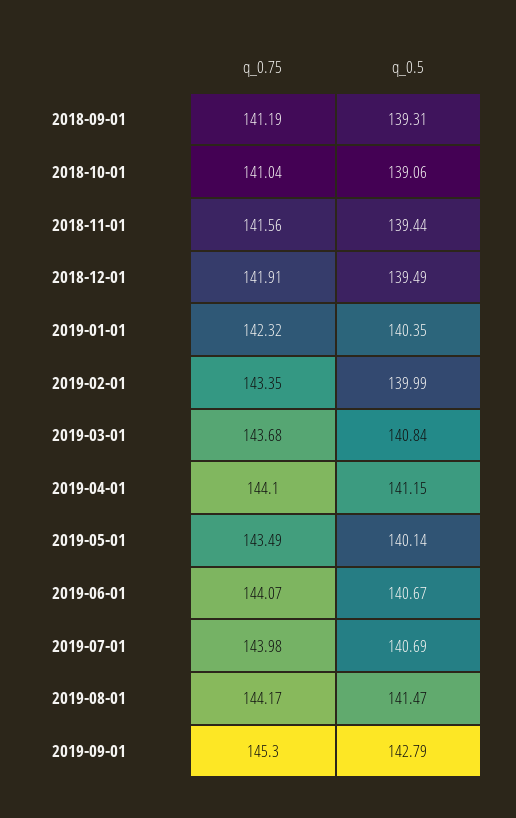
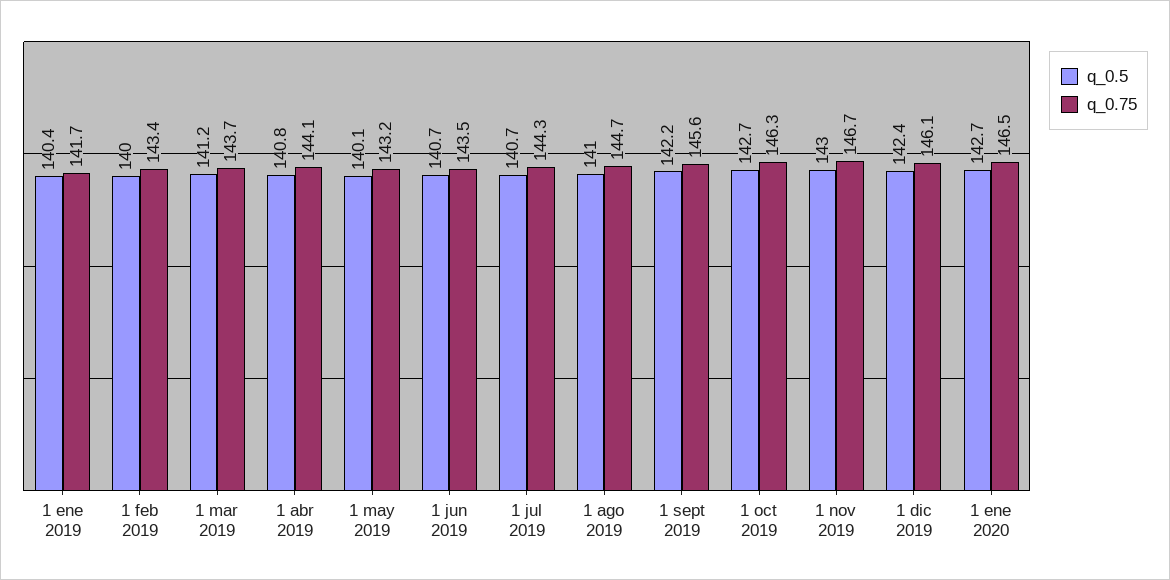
q_0.75, 2018-09-01: 141.19 -> none
q_0.5, 2018-09-01: 139.31 -> none
q_0.75, 2018-10-01: 141.04 -> none
q_0.5, 2018-10-01: 139.06 -> none
q_0.75, 2018-11-01: 141.56 -> none
q_0.5, 2018-11-01: 139.44 -> none
q_0.75, 2018-12-01: 141.91 -> none
q_0.5, 2018-12-01: 139.49 -> none
q_0.75, 2019-01-01: 142.32 -> 141.7
q_0.5, 2019-03-01: 140.84 -> 141.2
q_0.5, 2019-04-01: 141.15 -> 140.8
q_0.75, 2019-05-01: 143.49 -> 143.2
q_0.75, 2019-06-01: 144.07 -> 143.5
q_0.75, 2019-07-01: 143.98 -> 144.3
q_0.75, 2019-08-01: 144.17 -> 144.7
q_0.5, 2019-08-01: 141.47 -> 141
q_0.75, 2019-09-01: 145.3 -> 145.6
q_0.5, 2019-09-01: 142.79 -> 142.2
q_0.5, 1 oct 2019: none -> 142.7
q_0.75, 1 oct 2019: none -> 146.3
q_0.5, 1 nov 2019: none -> 143
q_0.75, 1 nov 2019: none -> 146.7
q_0.5, 1 dic 2019: none -> 142.4
q_0.75, 1 dic 2019: none -> 146.1
q_0.5, 1 ene 2020: none -> 142.7
q_0.75, 1 ene 2020: none -> 146.5

